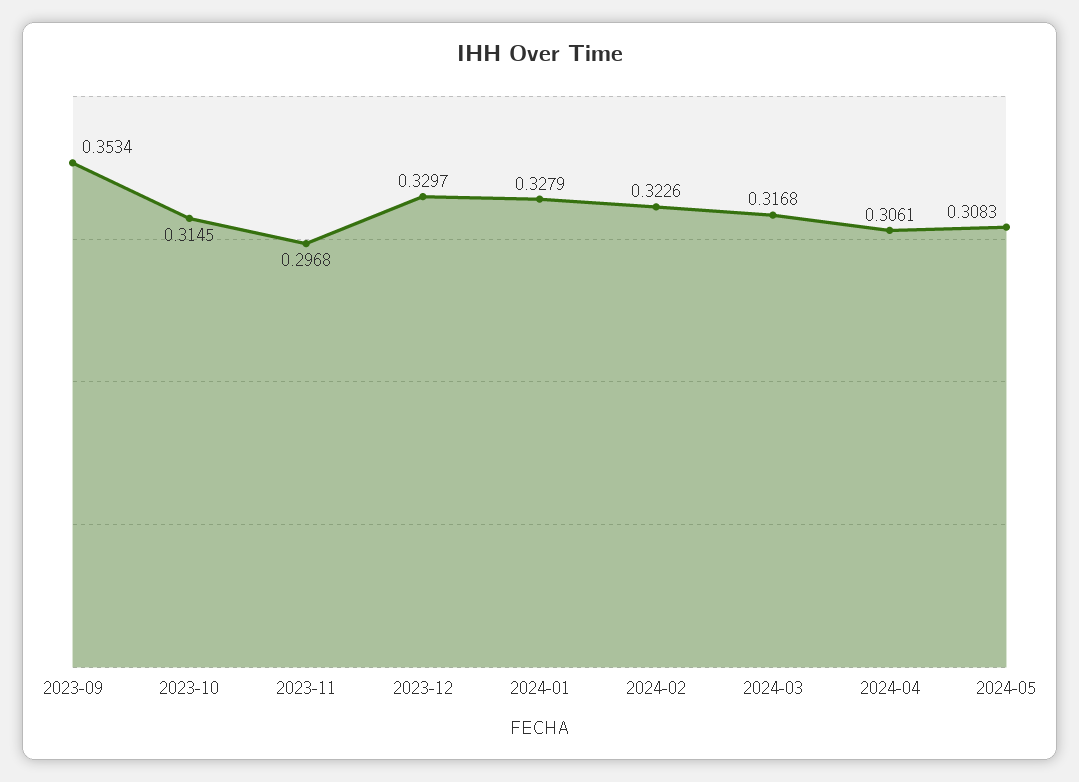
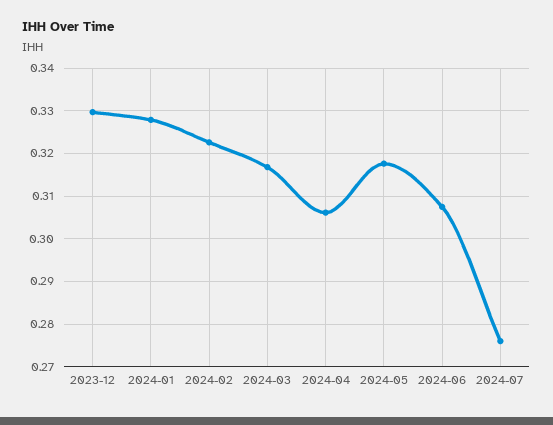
2023-09: 0.3534 -> none
2023-10: 0.3145 -> none
2023-11: 0.2968 -> none
2024-05: 0.3083 -> 0.318
2024-06: none -> 0.308
2024-07: none -> 0.276

